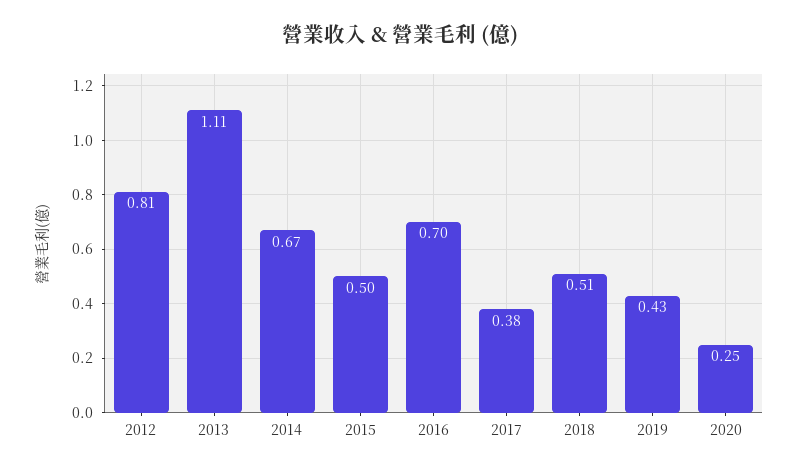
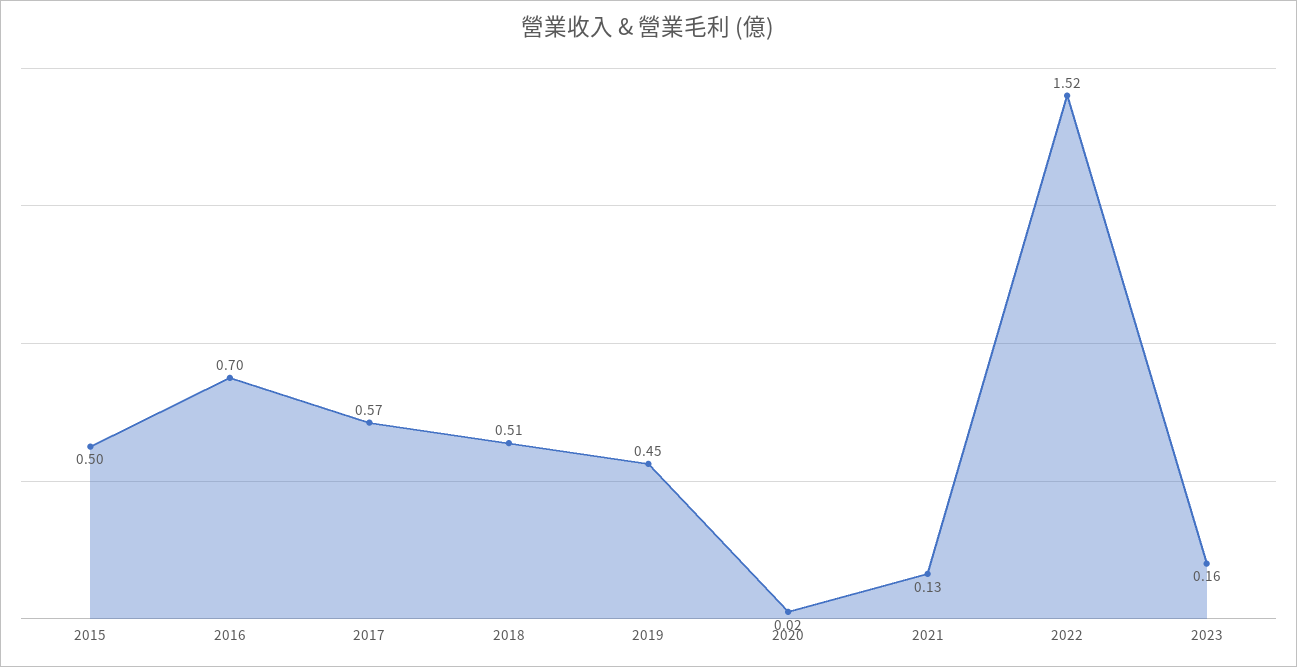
2012: 0.81 -> none
2013: 1.11 -> none
2014: 0.67 -> none
2017: 0.38 -> 0.57
2019: 0.43 -> 0.45
2020: 0.25 -> 0.02
2021: none -> 0.13
2022: none -> 1.52
2023: none -> 0.16

